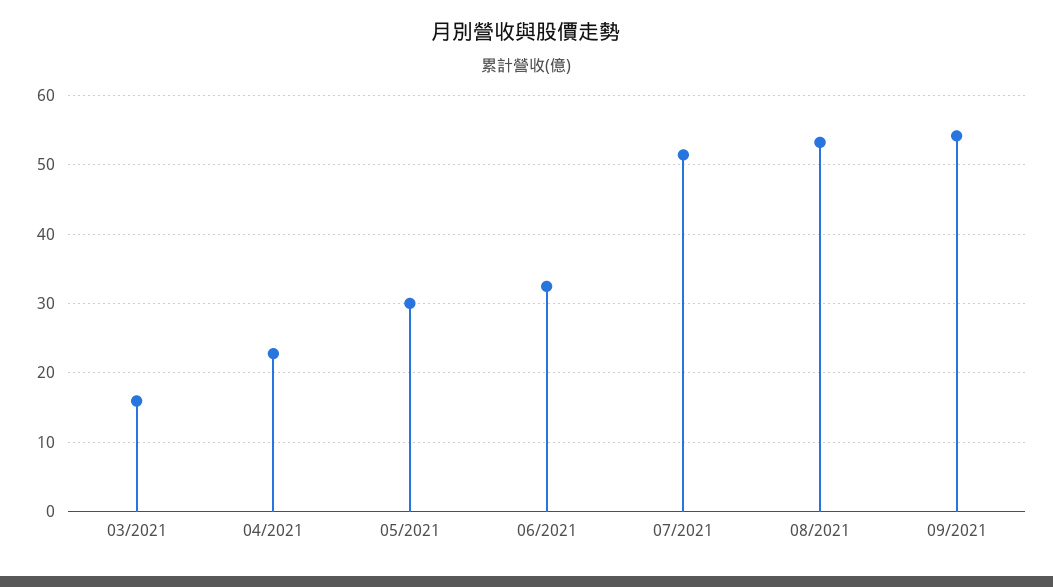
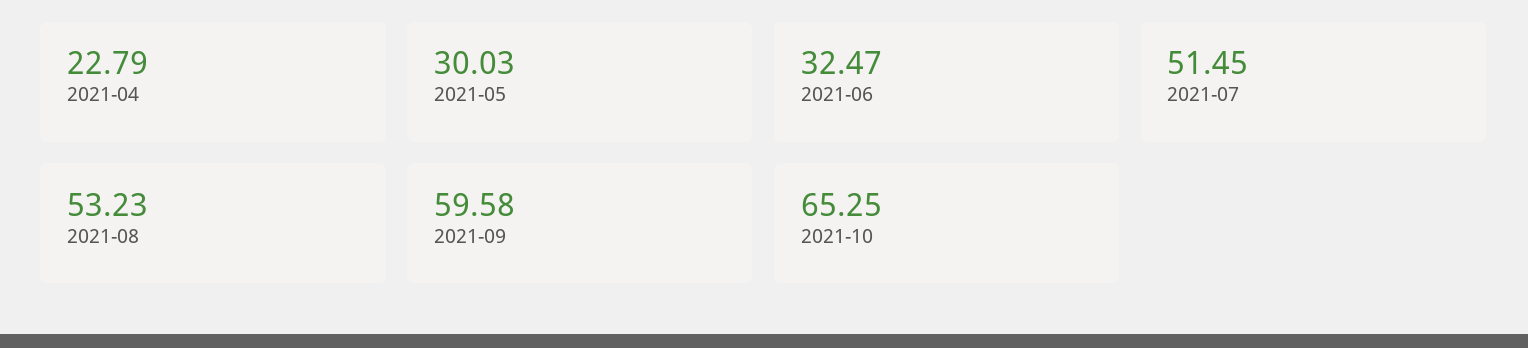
03/2021: 16 -> none
09/2021: 54 -> 59.58
2021-10: none -> 65.25

